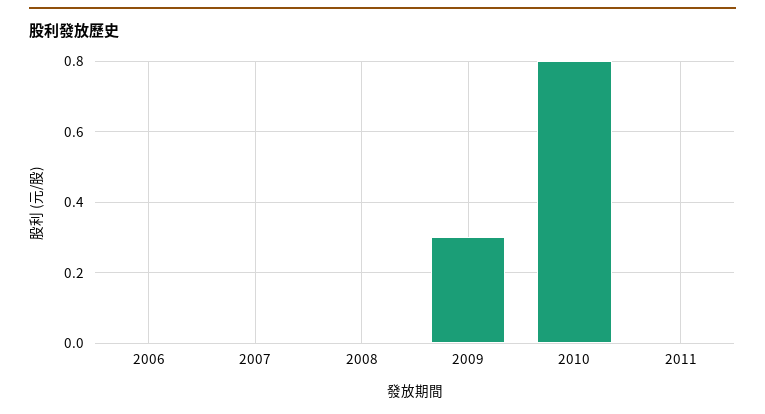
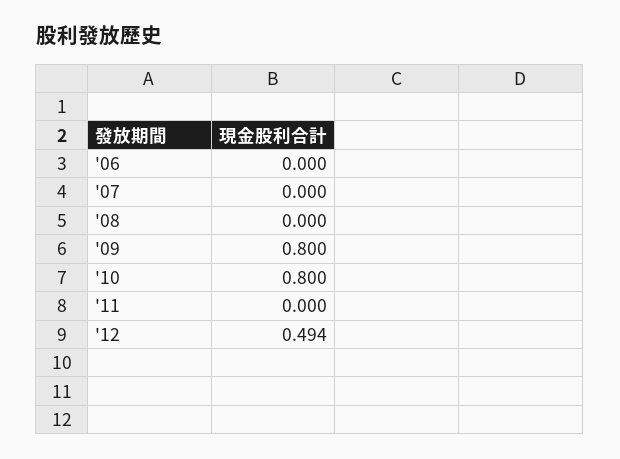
2009: 0.3 -> 0.8
'12: none -> 0.494

